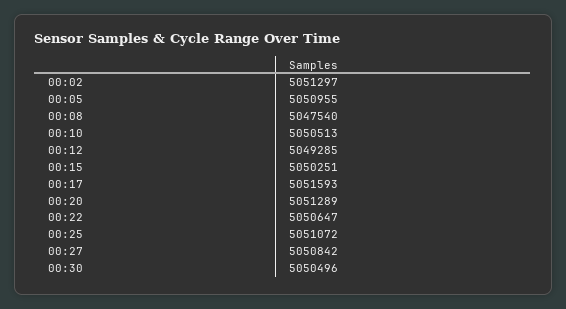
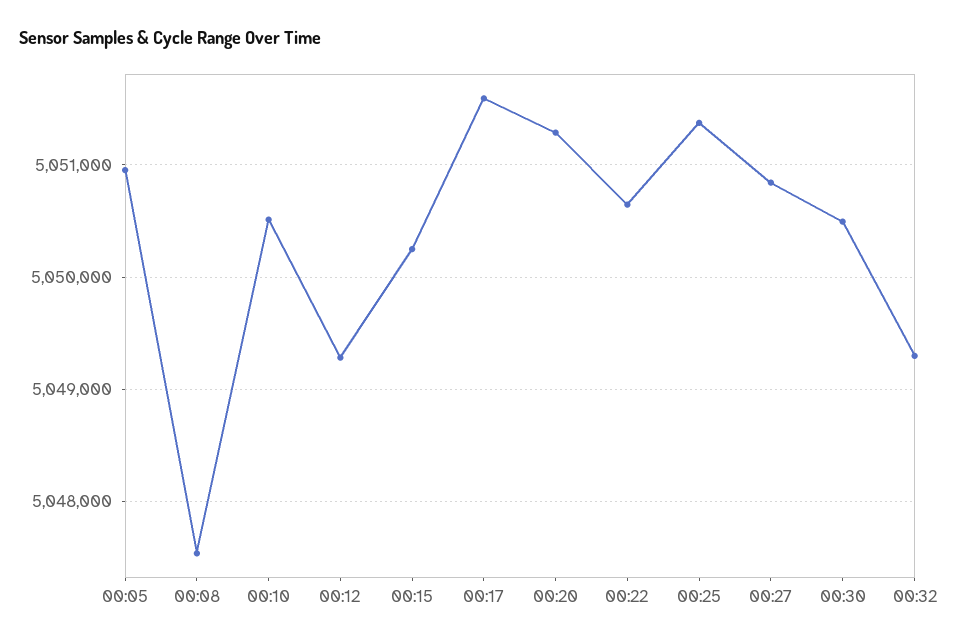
00:02: 5051297 -> none
00:25: 5051072 -> 5051400
00:32: none -> 5049300

